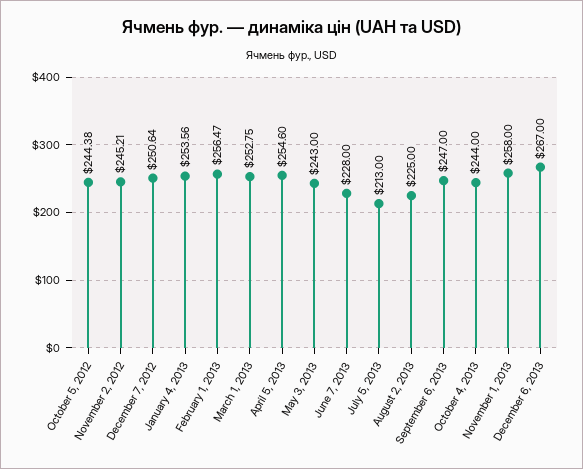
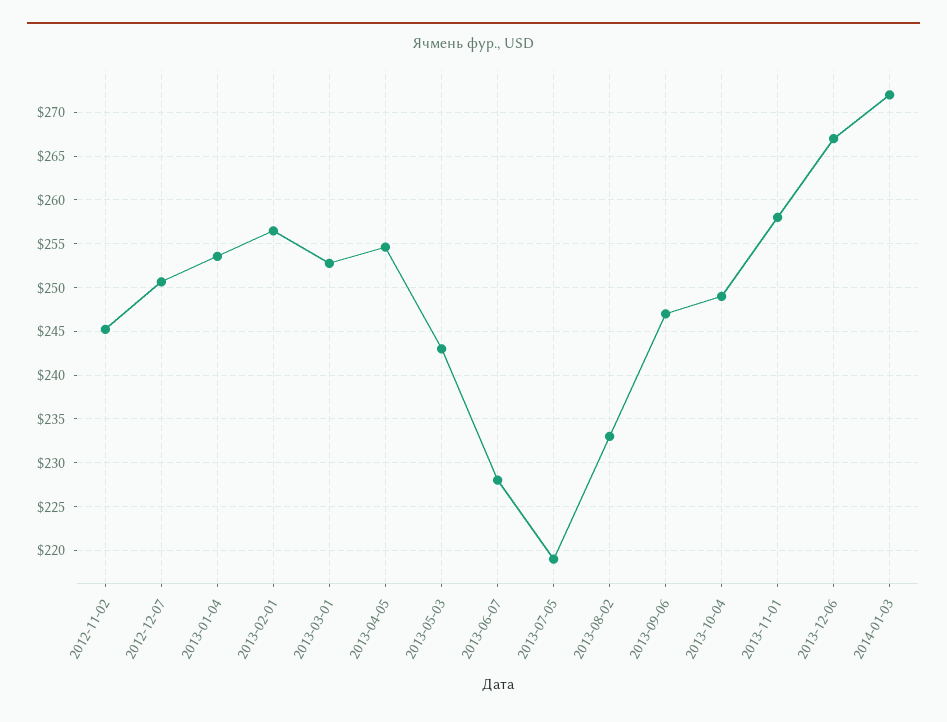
October 5, 2012: 244.38 -> none
July 5, 2013: 213 -> 219
August 2, 2013: 225 -> 233
October 4, 2013: 244 -> 249
2014-01-03: none -> 272

